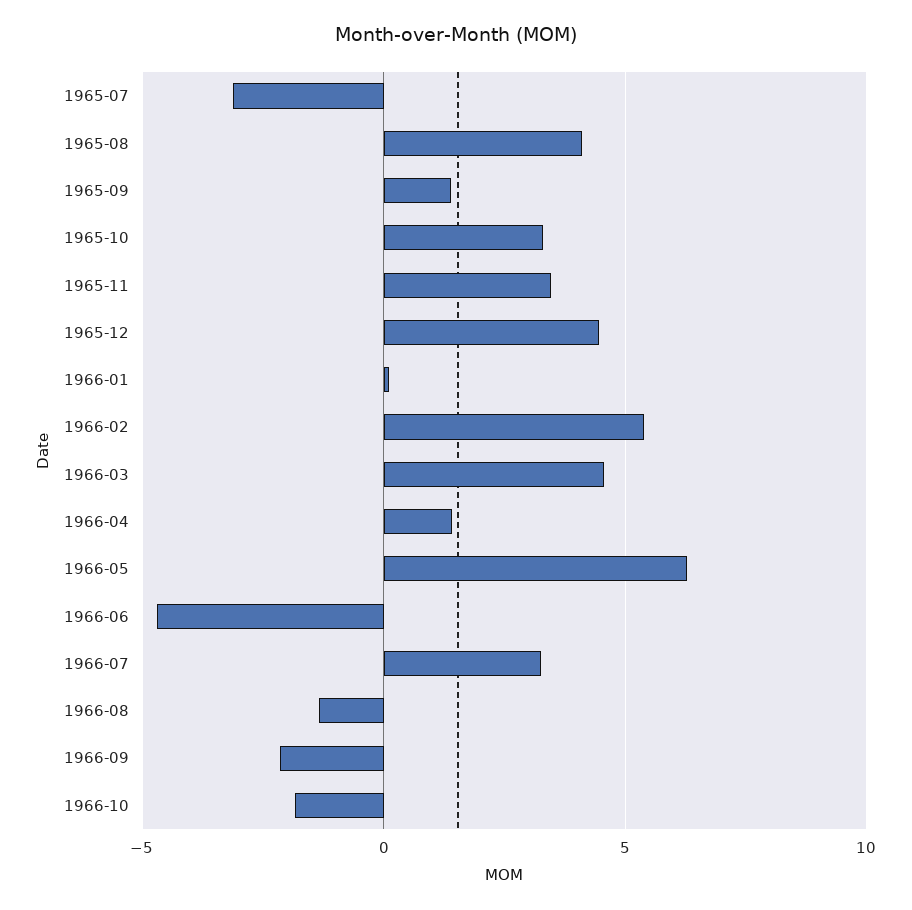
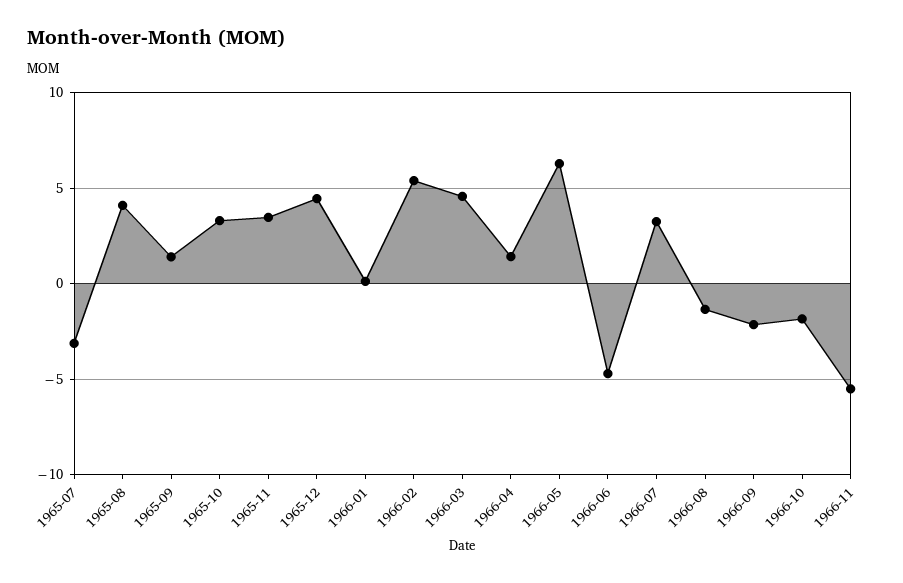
1966-11: none -> -5.5

